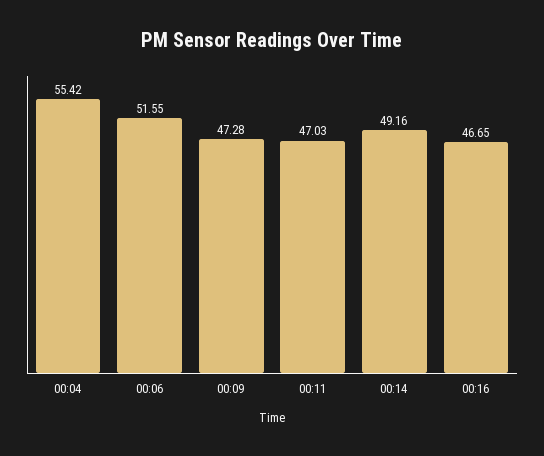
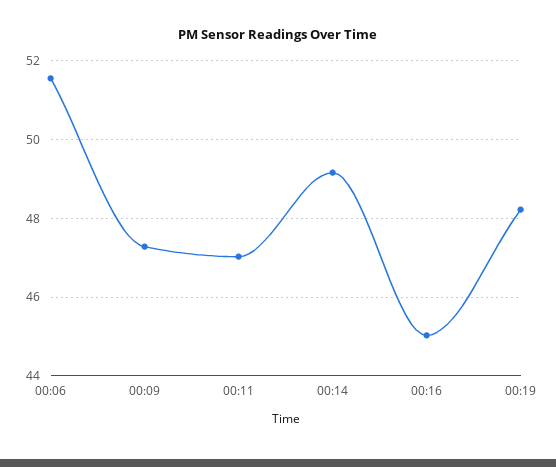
00:04: 55.42 -> none
00:16: 46.65 -> 45
00:19: none -> 48.2

